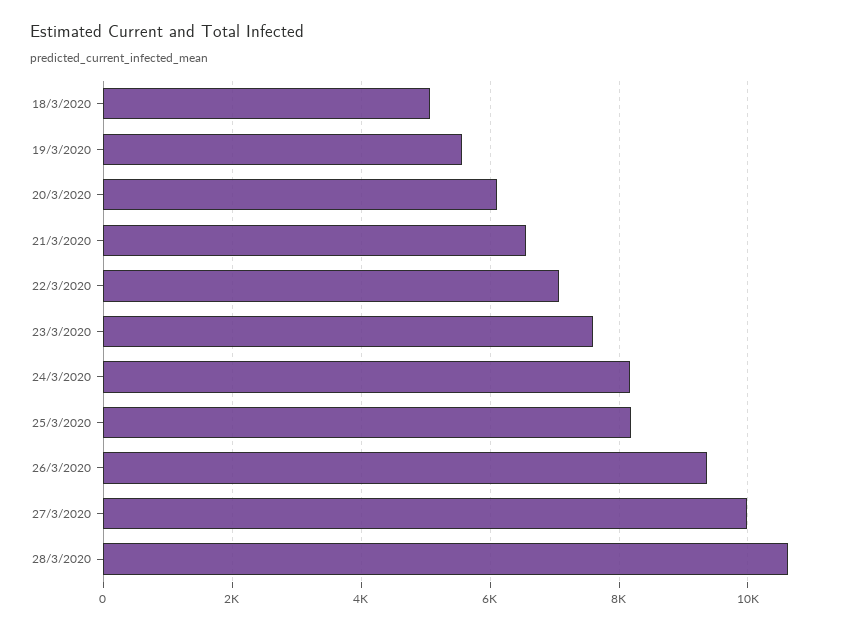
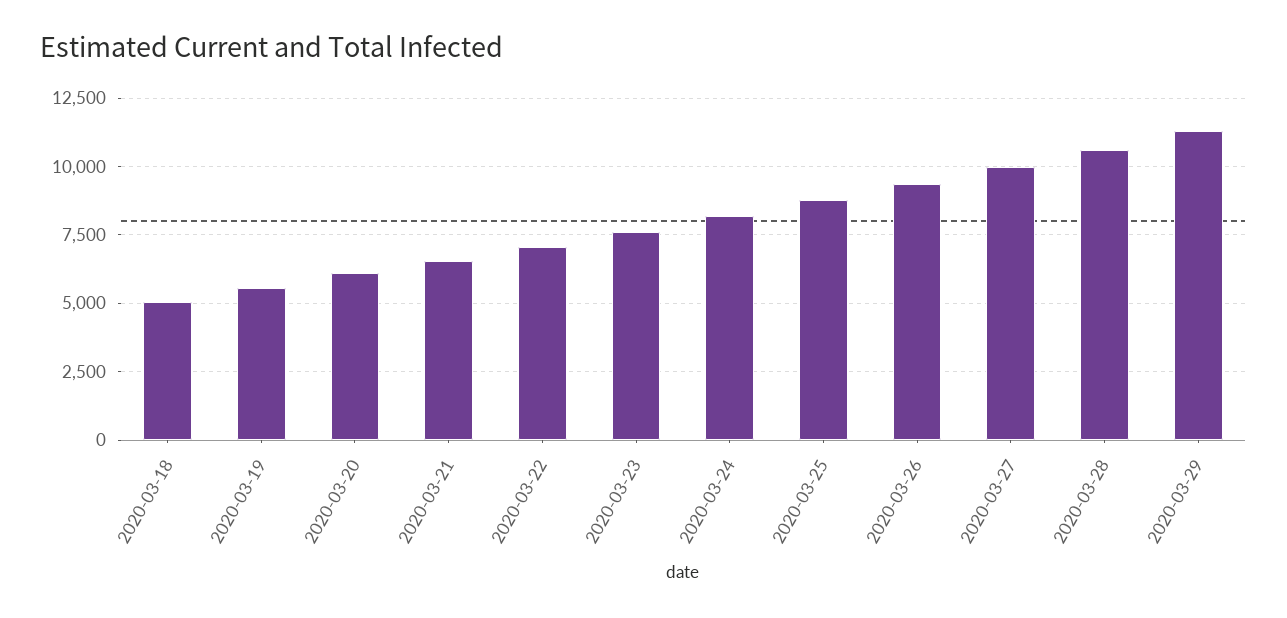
25/3/2020: 8200 -> 8750
2020-03-29: none -> 11250

